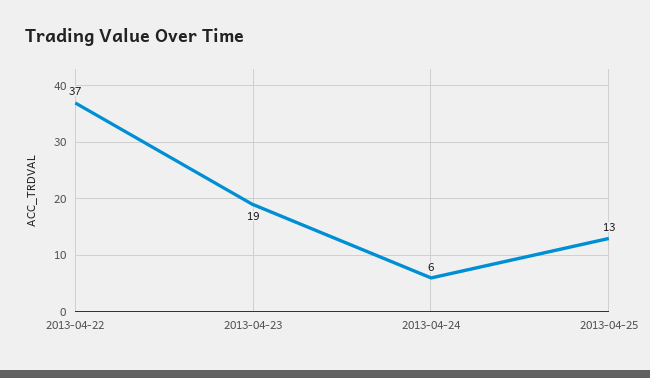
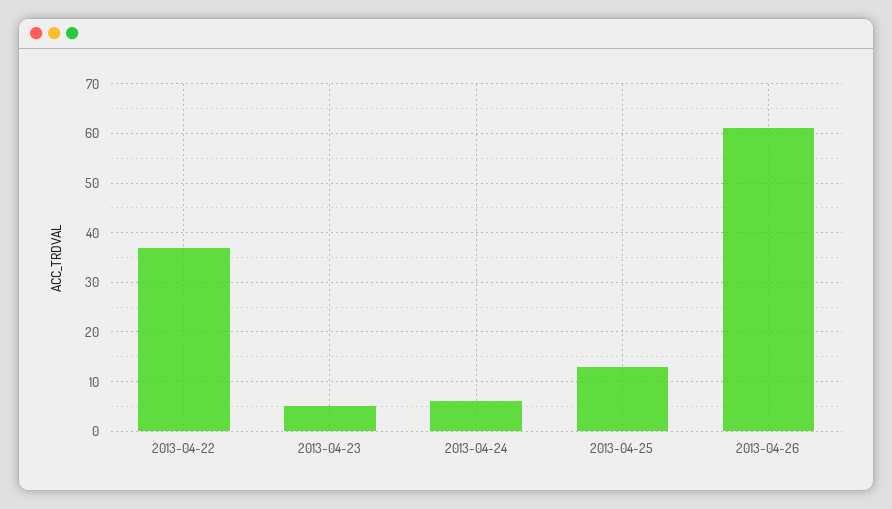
2013-04-23: 19 -> 5
2013-04-26: none -> 60

